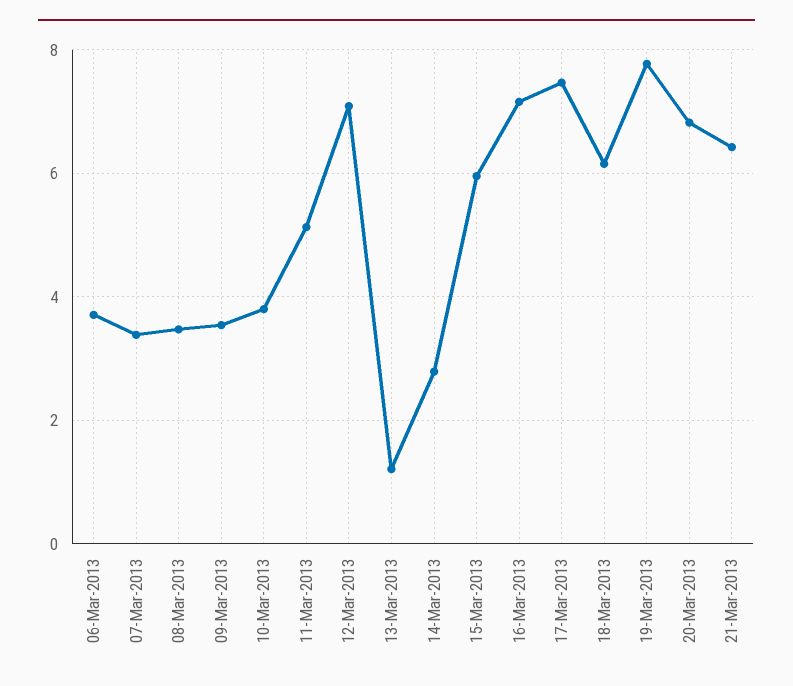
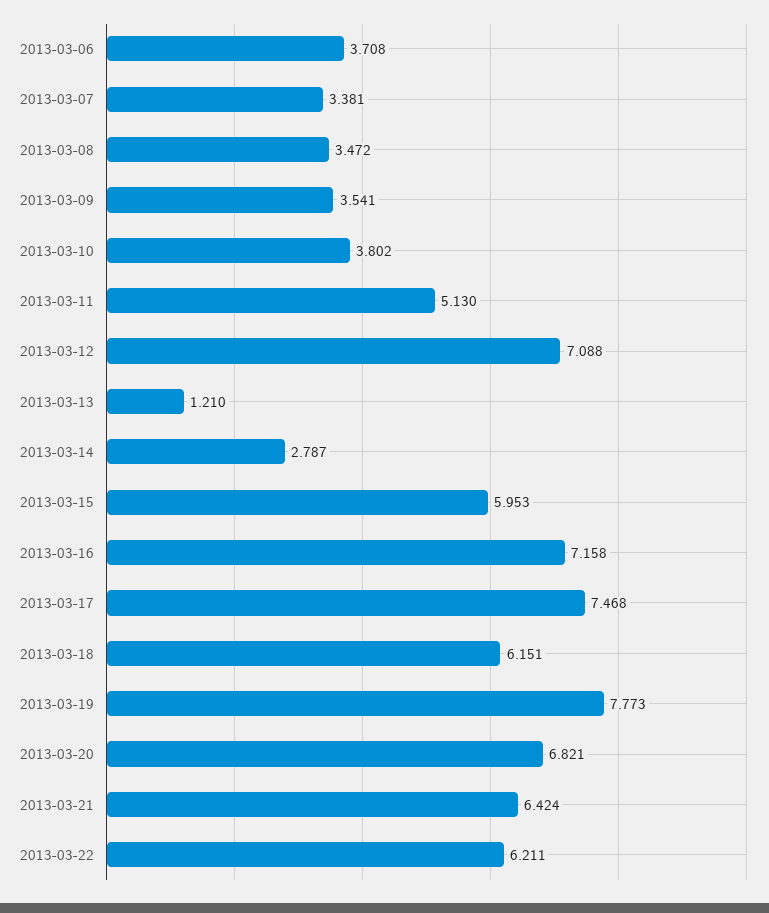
2013-03-22: none -> 6.211

